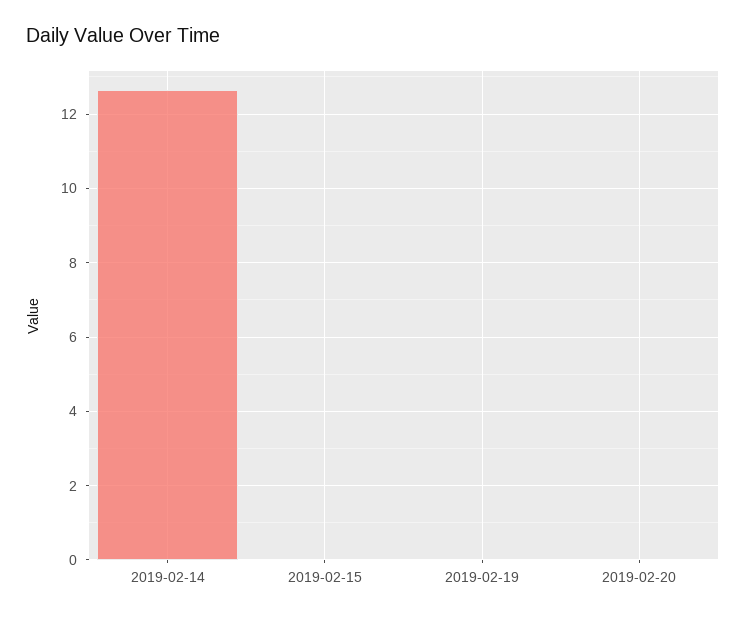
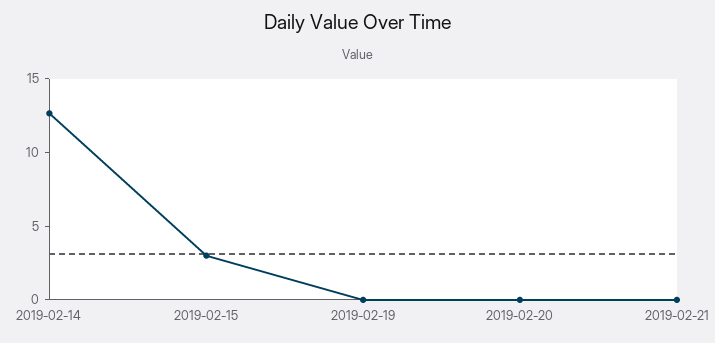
2019-02-15: 0 -> 3
2019-02-21: none -> 0

